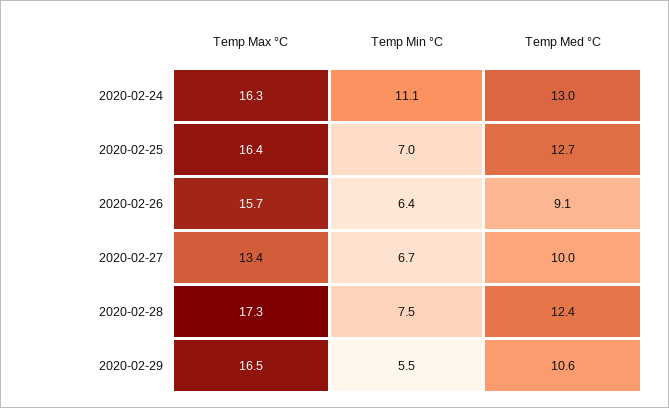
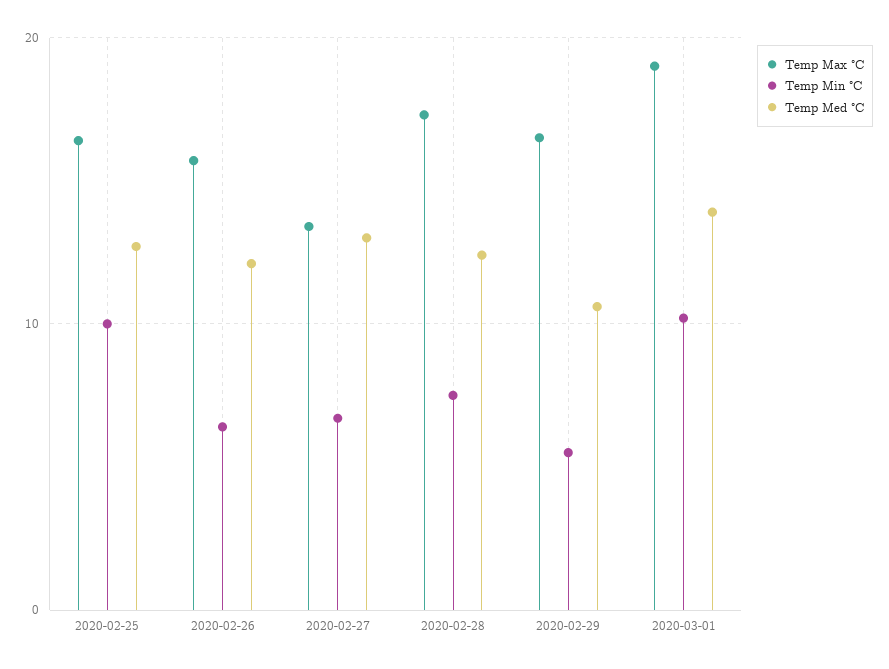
Temp Max °C, 2020-02-24: 16.3 -> none
Temp Min °C, 2020-02-24: 11.1 -> none
Temp Med °C, 2020-02-24: 13 -> none
Temp Min °C, 2020-02-25: 7 -> 10
Temp Med °C, 2020-02-26: 9.1 -> 12
Temp Med °C, 2020-02-27: 10 -> 13
Temp Max °C, 2020-03-01: none -> 19
Temp Min °C, 2020-03-01: none -> 10
Temp Med °C, 2020-03-01: none -> 14

